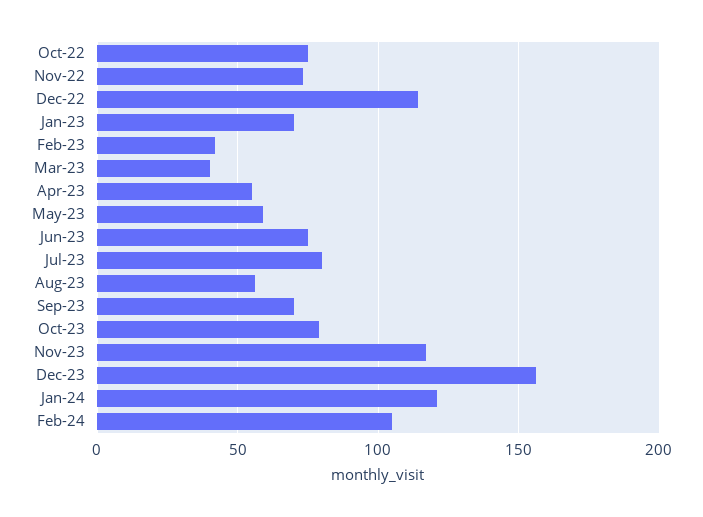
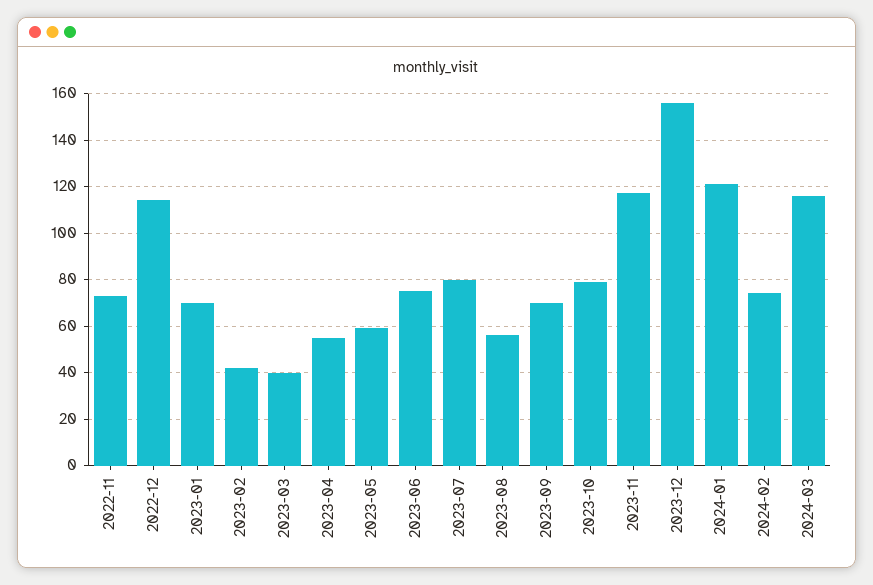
Oct-22: 75 -> none
Feb-24: 105 -> 75
2024-03: none -> 115

